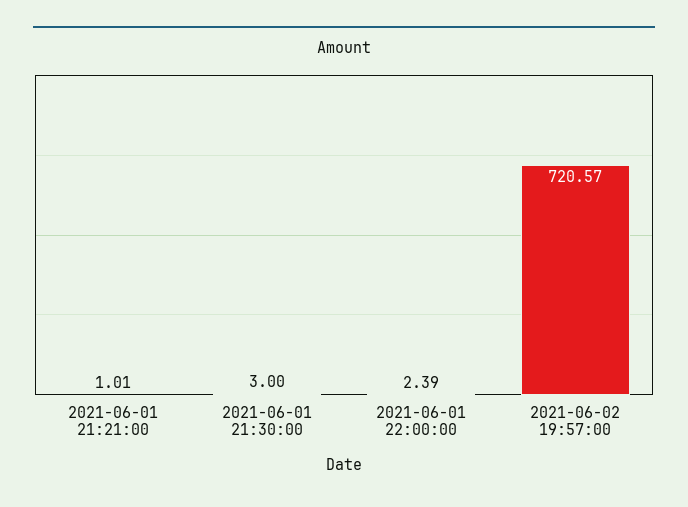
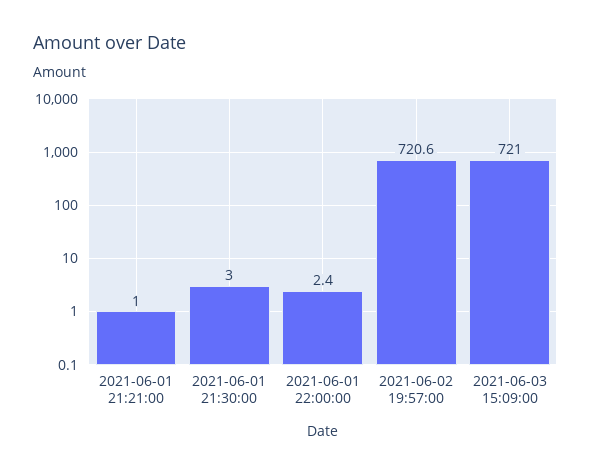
2021-06-03 15:09:00: none -> 721

